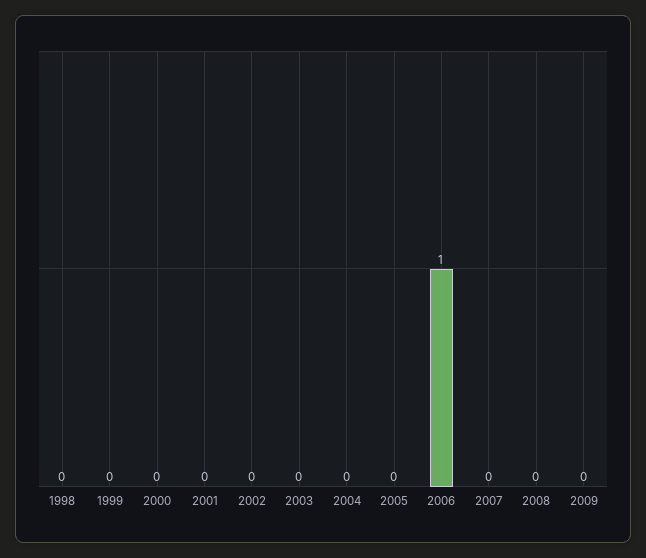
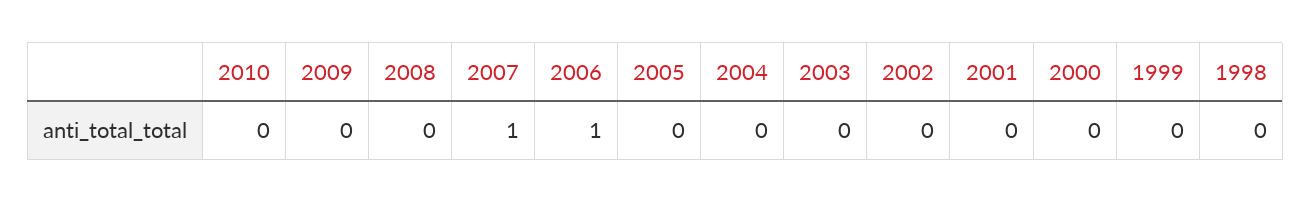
2007: 0 -> 1
2010: none -> 0

